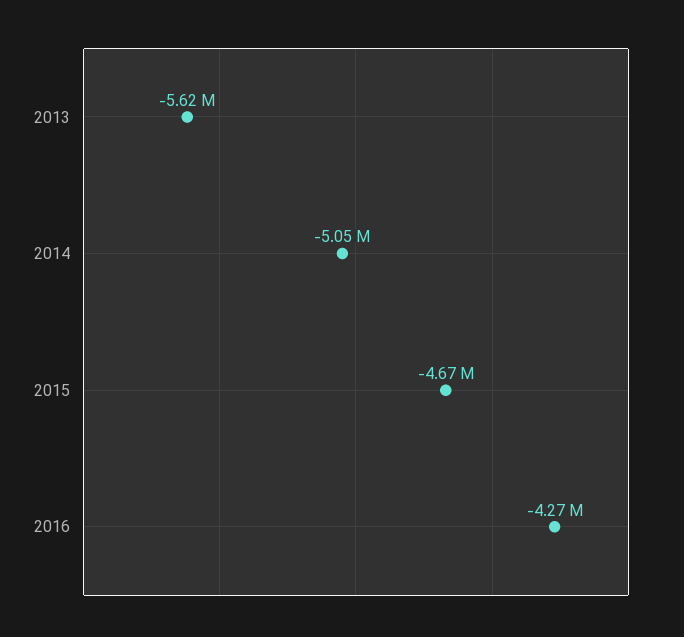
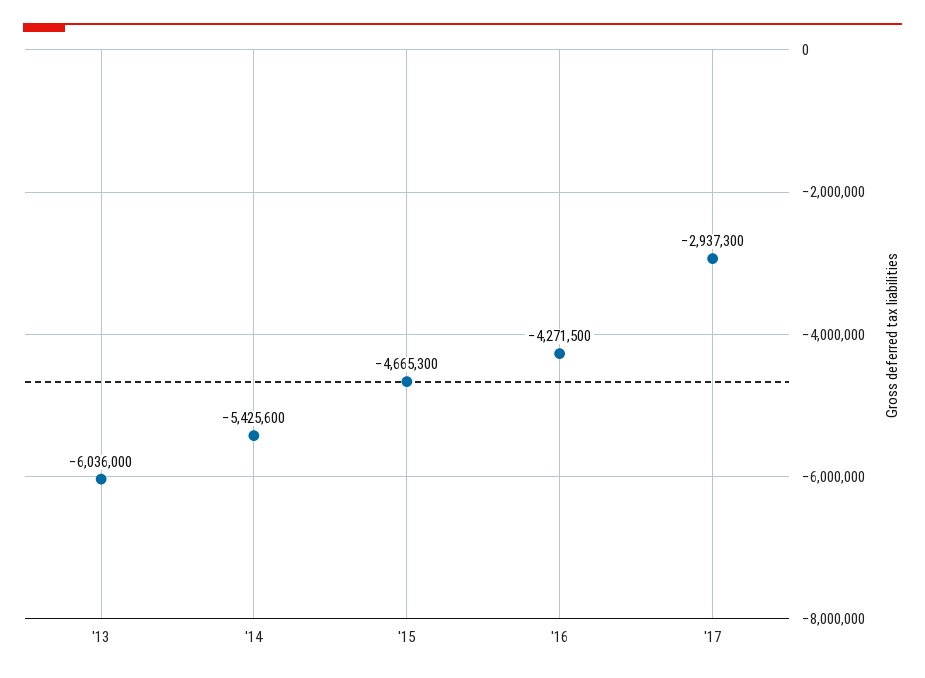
2013: -5620000 -> -6036000
2014: -5050000 -> -5425600
'17: none -> -2937300

